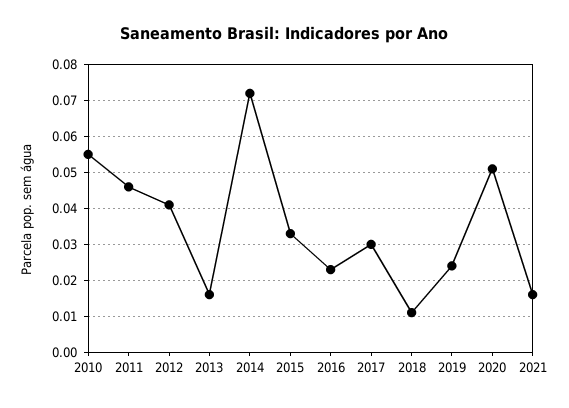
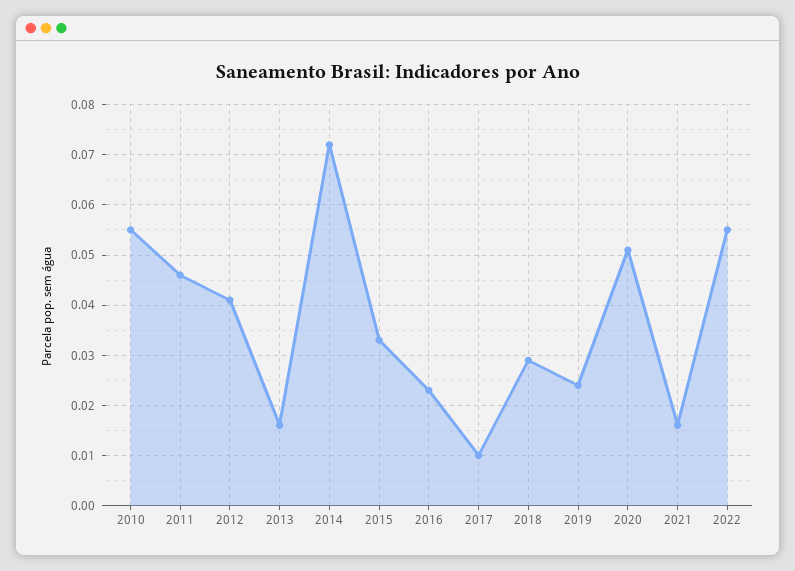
2017: 0.03 -> 0.01
2018: 0.01 -> 0.03
2022: none -> 0.055

